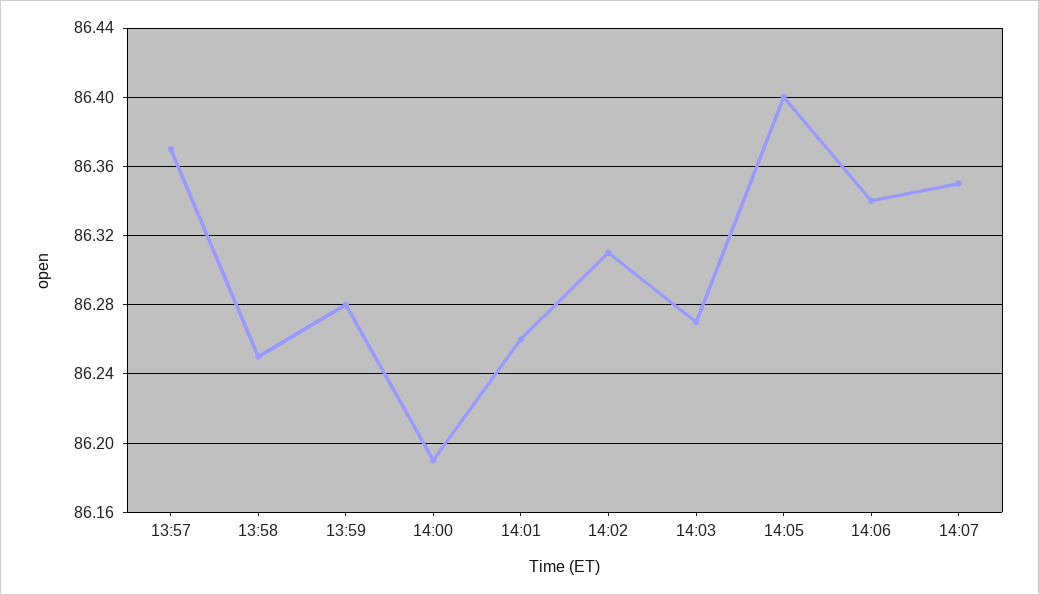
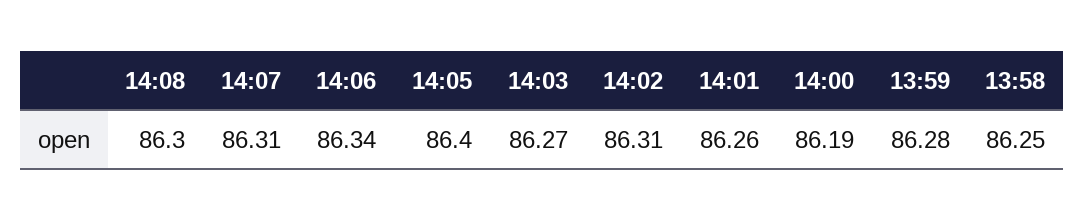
13:57: 86.37 -> none
14:07: 86.35 -> 86.31
14:08: none -> 86.3

